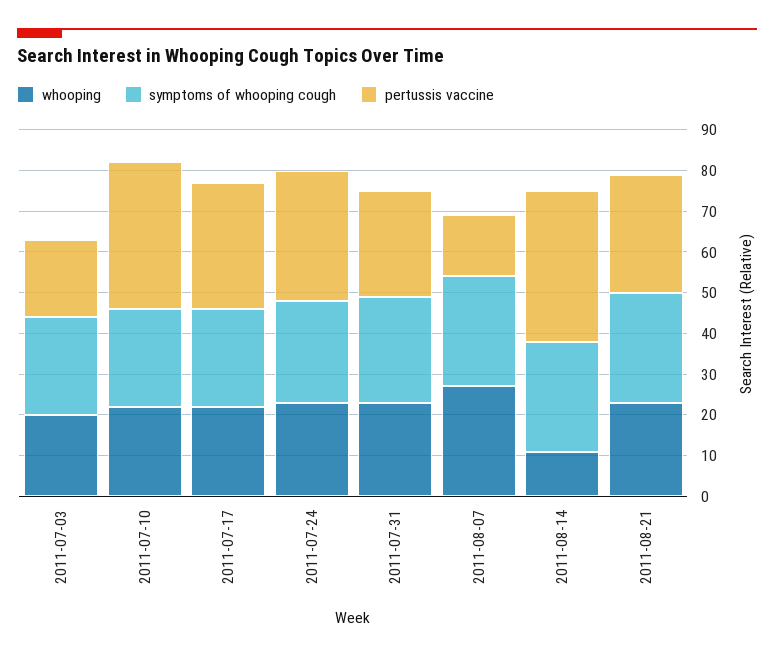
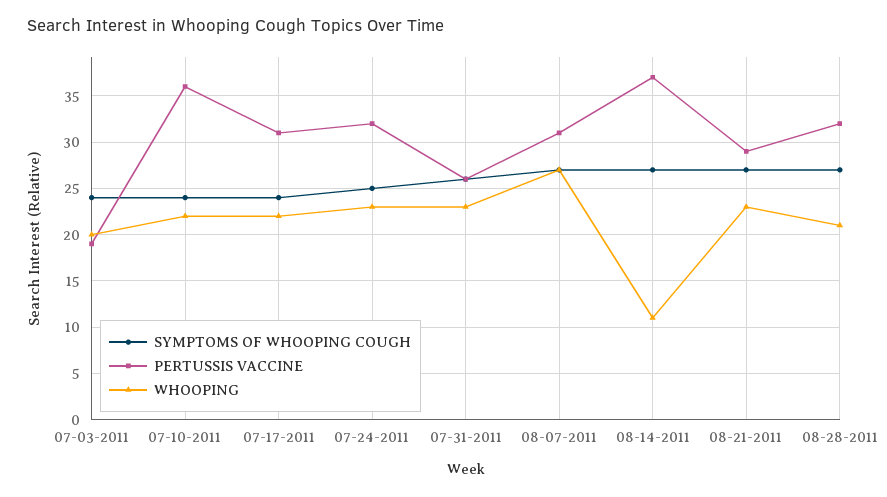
pertussis vaccine, 2011-08-07: 15 -> 31
symptoms of whooping cough, 08-28-2011: none -> 27
pertussis vaccine, 08-28-2011: none -> 32
whooping, 08-28-2011: none -> 21

